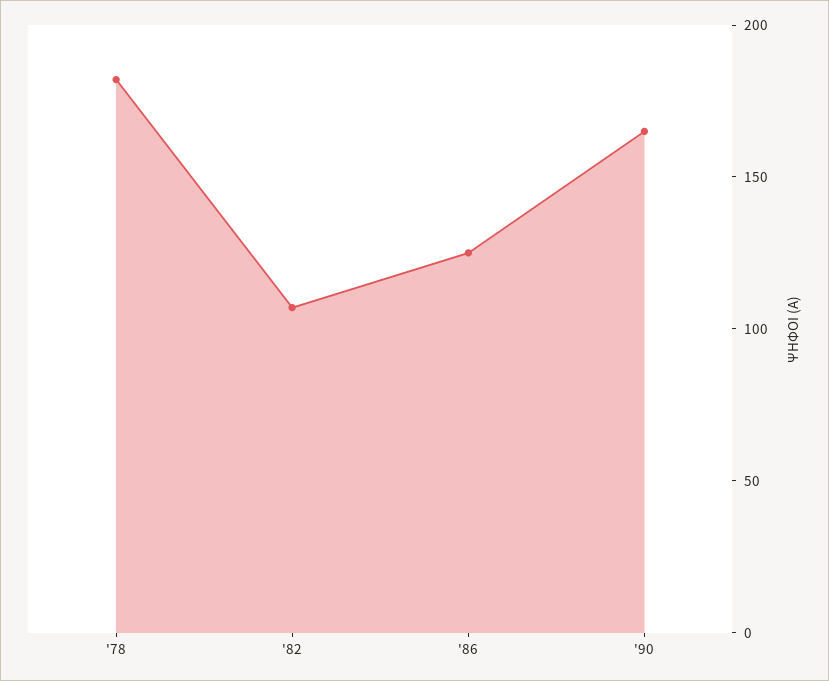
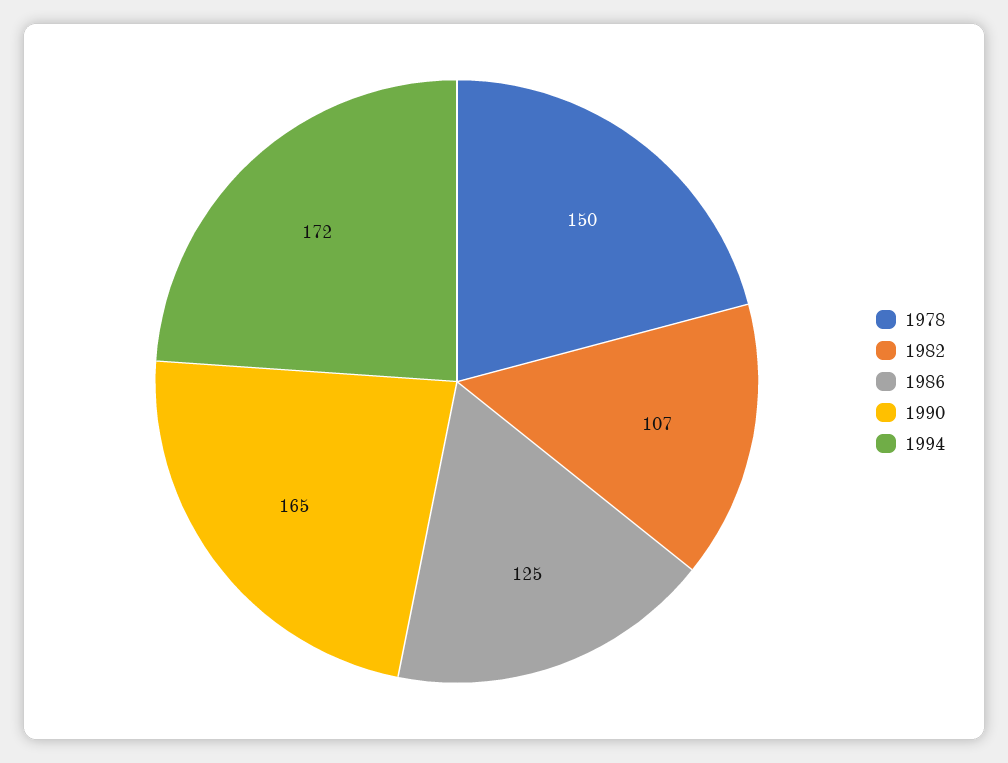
'78: 180 -> 150
1994: none -> 172

